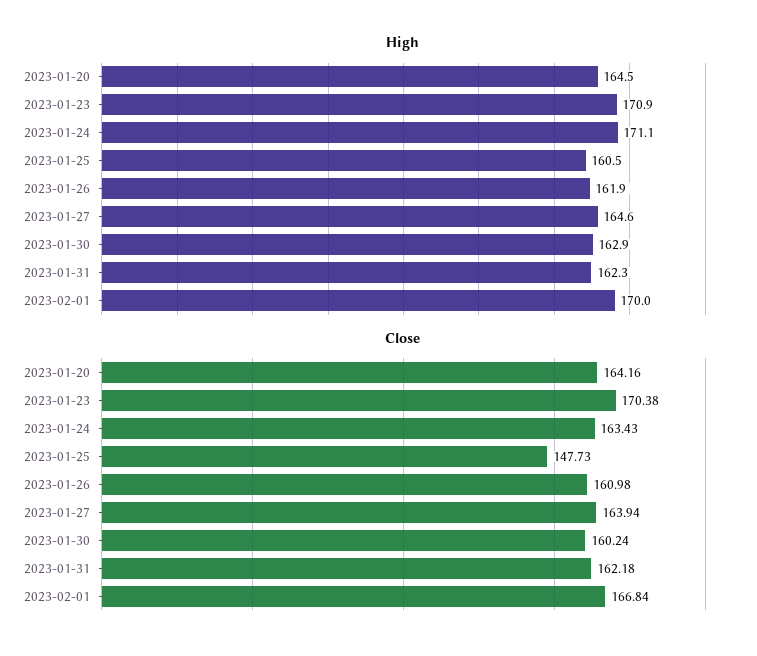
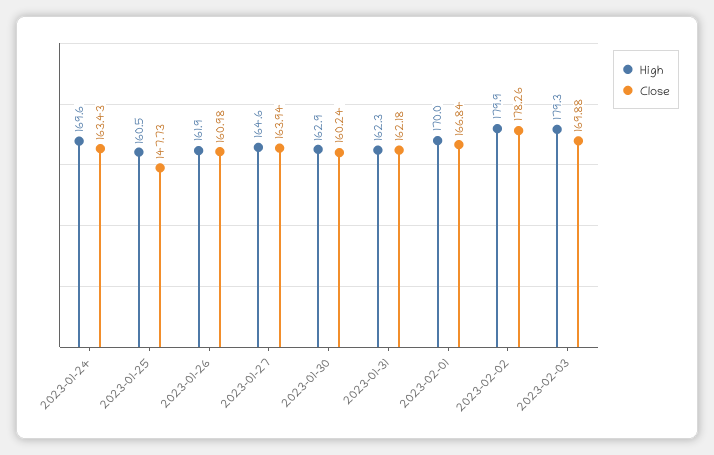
High, 2023-01-20: 164.5 -> none
High, 2023-01-23: 170.9 -> none
High, 2023-01-24: 171.1 -> 169.6
Close, 2023-01-20: 164.16 -> none
Close, 2023-01-23: 170.38 -> none
High, 2023-02-02: none -> 179.9
Close, 2023-02-02: none -> 178.26
High, 2023-02-03: none -> 179.3
Close, 2023-02-03: none -> 169.88

